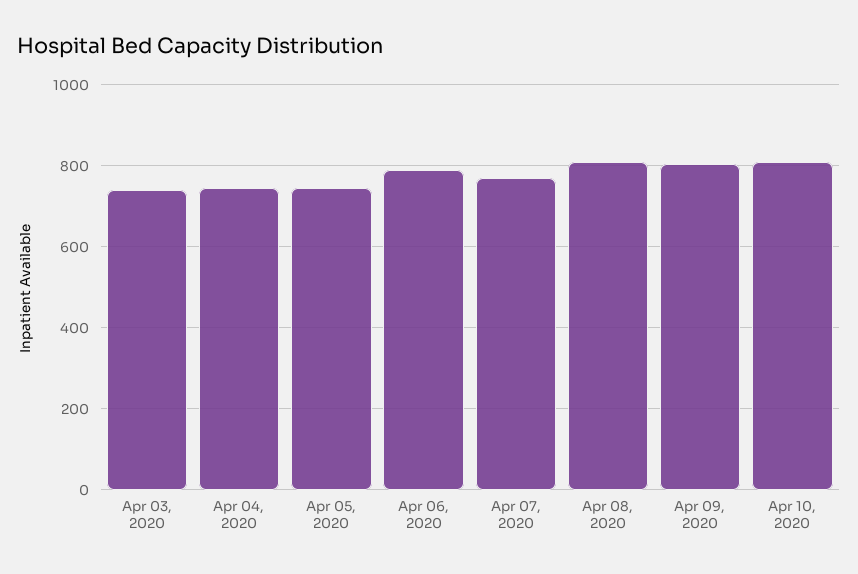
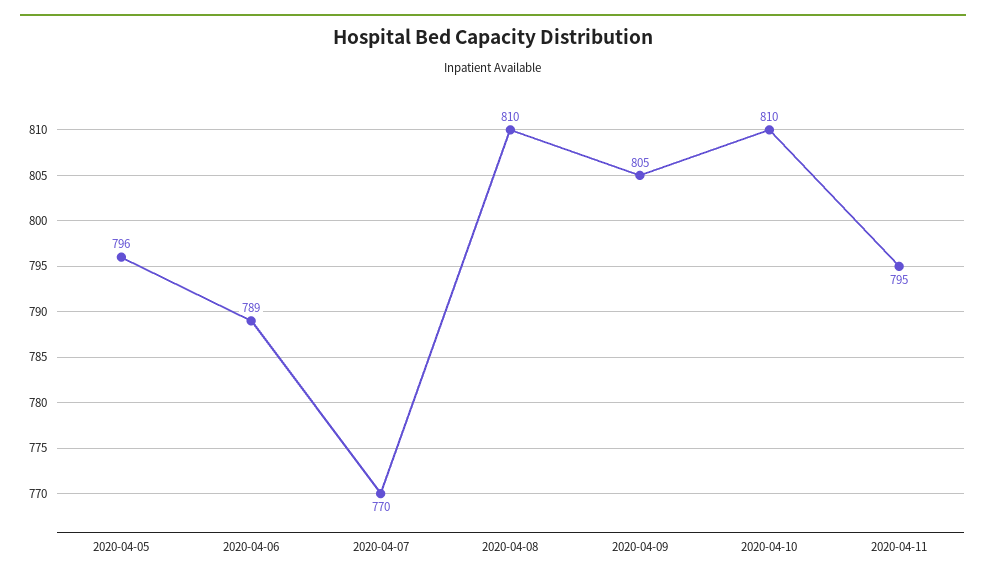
Apr 03, 2020: 740 -> none
Apr 04, 2020: 740 -> none
Apr 05, 2020: 740 -> 796
2020-04-11: none -> 795

